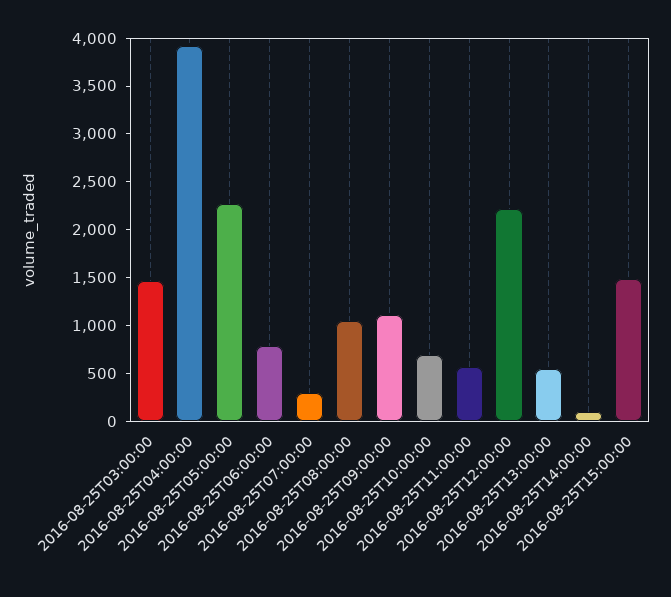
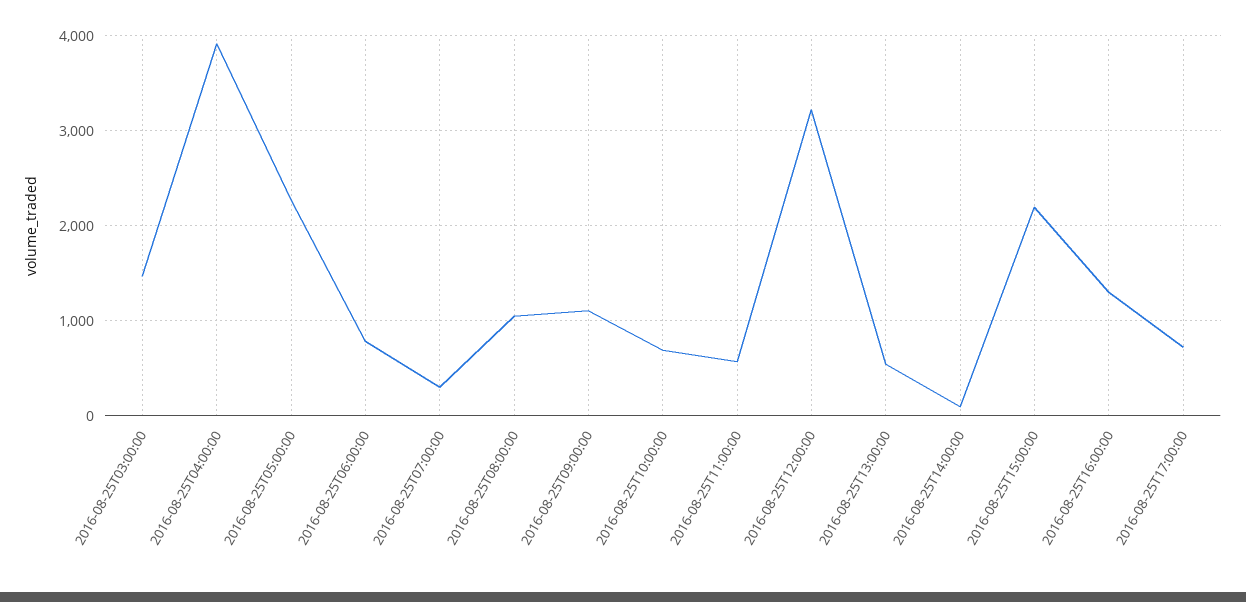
2016-08-25T12:00:00: 2200 -> 3200
2016-08-25T15:00:00: 1500 -> 2200
2016-08-25T16:00:00: none -> 1300
2016-08-25T17:00:00: none -> 700

